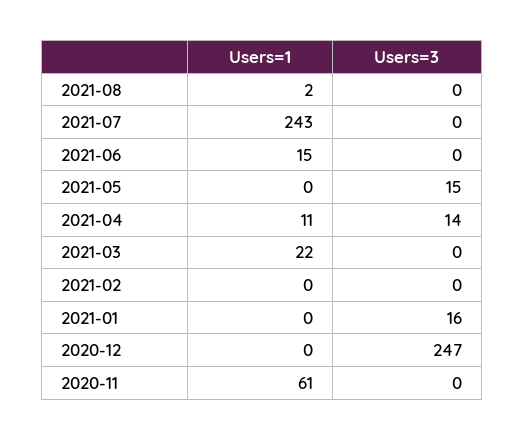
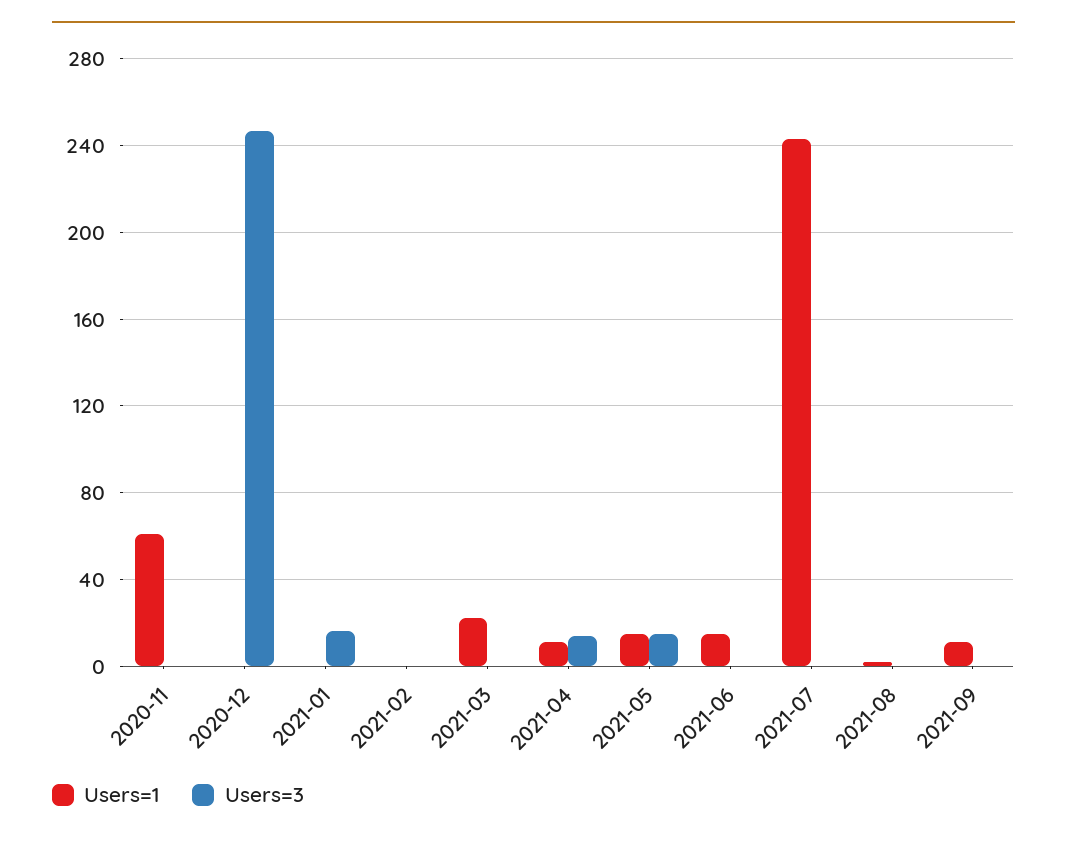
Users=1, 2021-05: 0 -> 15
Users=1, 2021-09: none -> 10
Users=3, 2021-09: none -> 0

